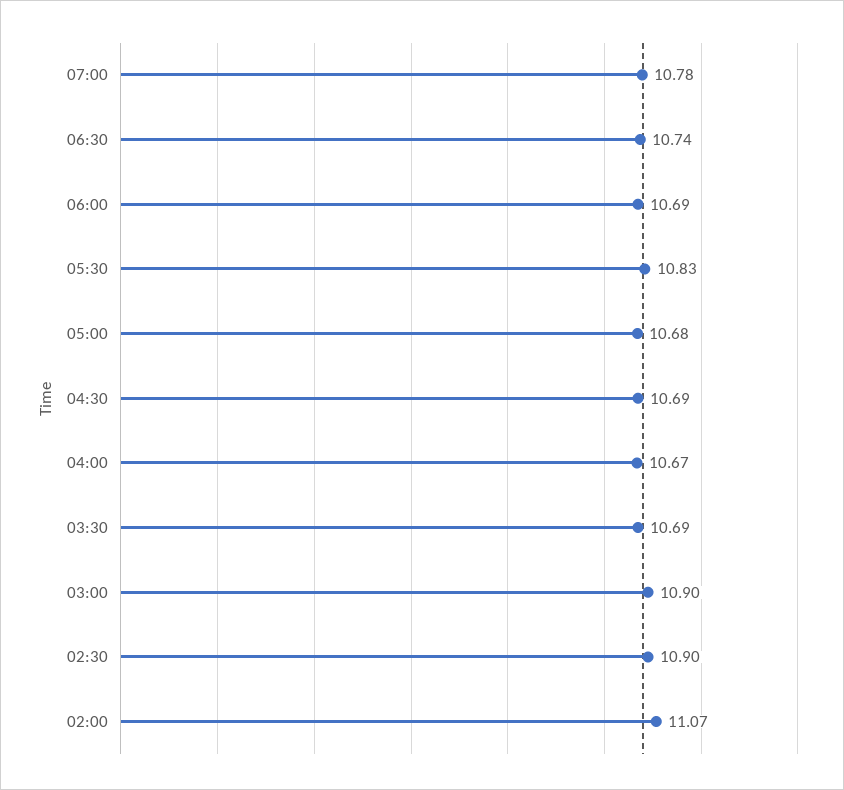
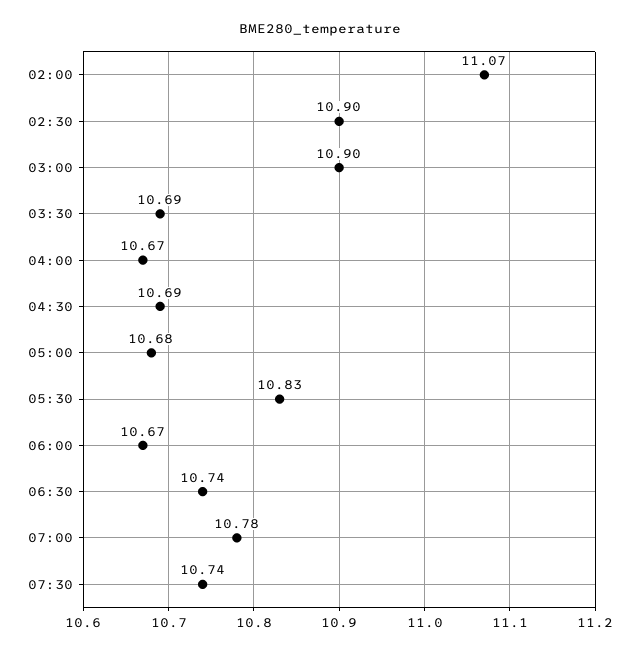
06:00: 10.69 -> 10.67
07:30: none -> 10.74

